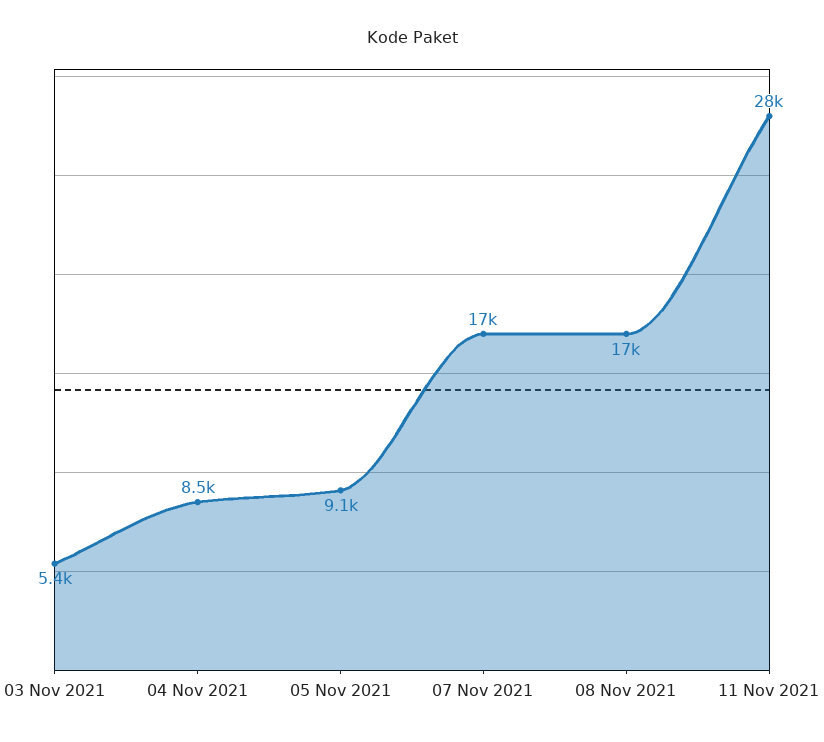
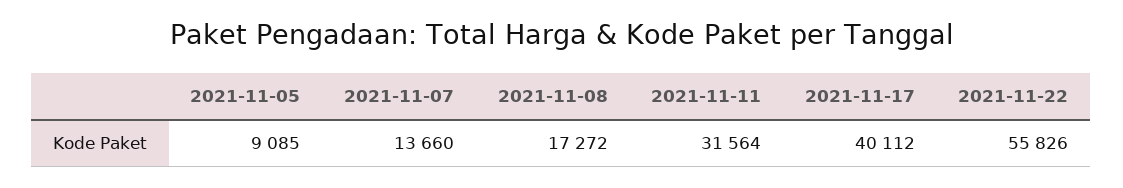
03 Nov 2021: 5400 -> none
04 Nov 2021: 8500 -> none
07 Nov 2021: 17000 -> 13660
11 Nov 2021: 28000 -> 31564
2021-11-17: none -> 40112
2021-11-22: none -> 55826

